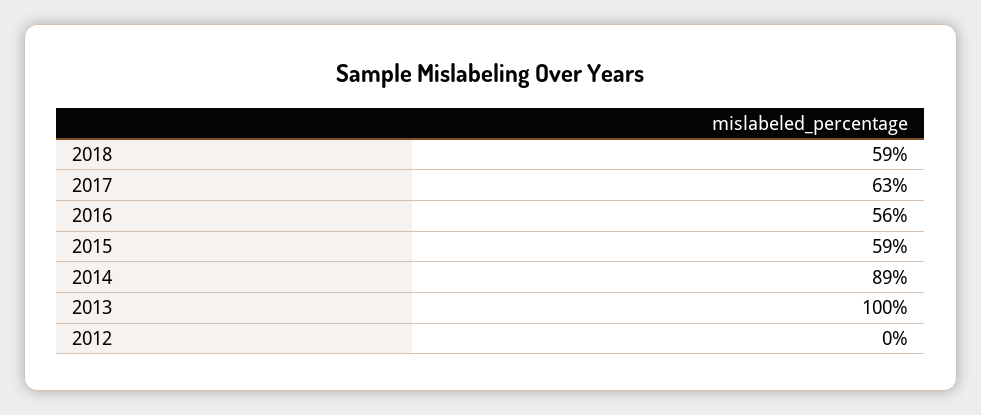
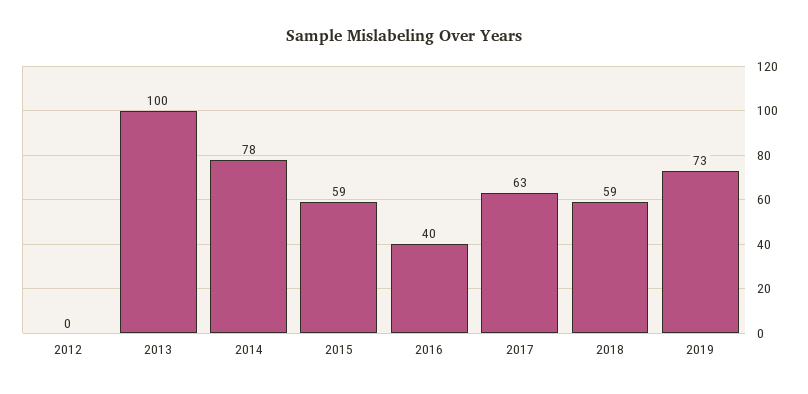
2016: 56 -> 40
2014: 89 -> 78
2019: none -> 73

